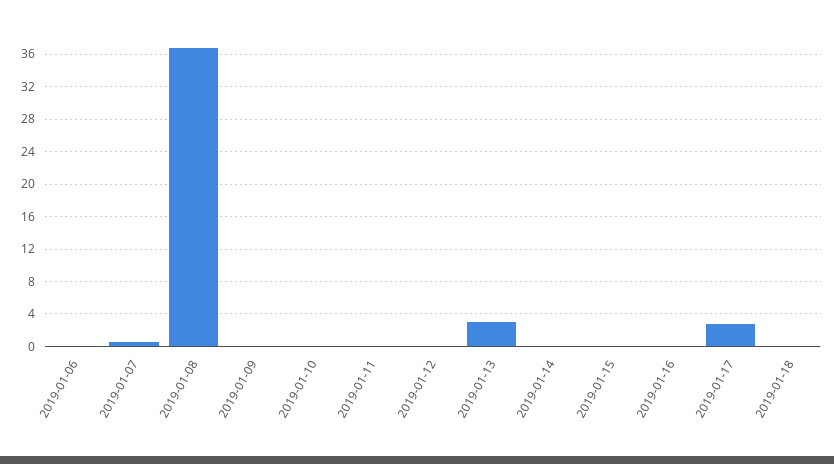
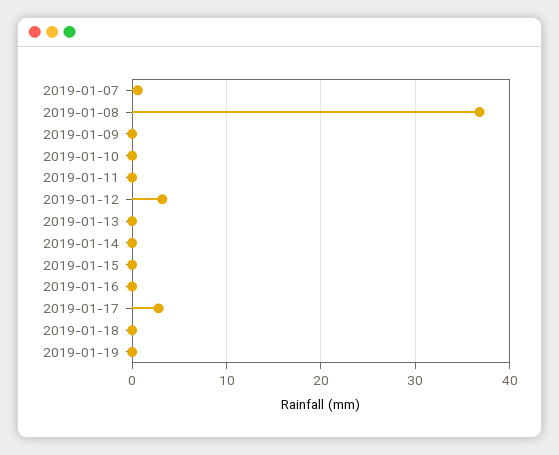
2019-01-06: 0 -> none
2019-01-12: 0 -> 3
2019-01-13: 3 -> 0
2019-01-19: none -> 0

